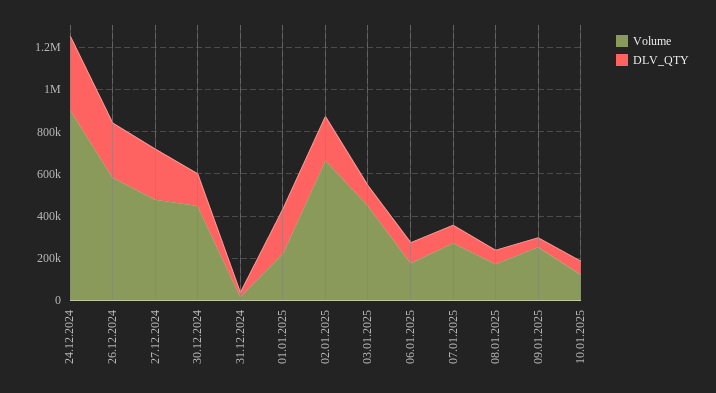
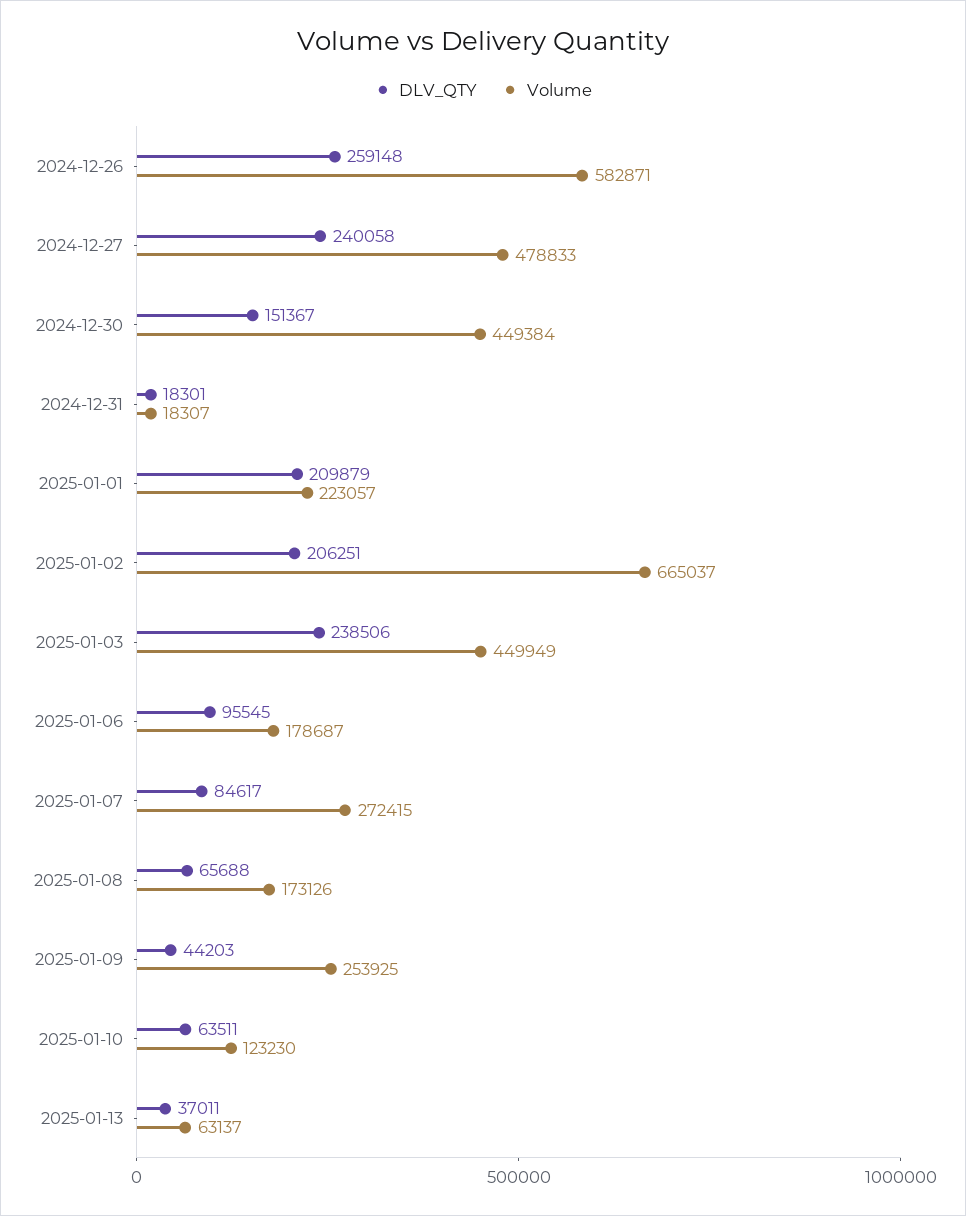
Volume, 24.12.2024: 900000 -> none
DLV_QTY, 24.12.2024: 350000 -> none
DLV_QTY, 03.01.2025: 100000 -> 238506
DLV_QTY, 2025-01-13: none -> 37011
Volume, 2025-01-13: none -> 63137

